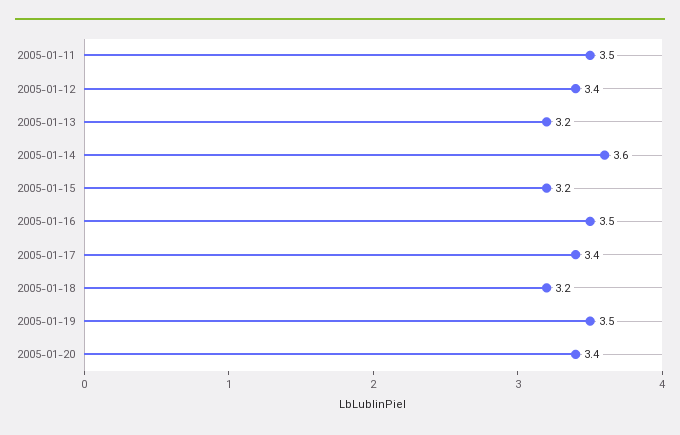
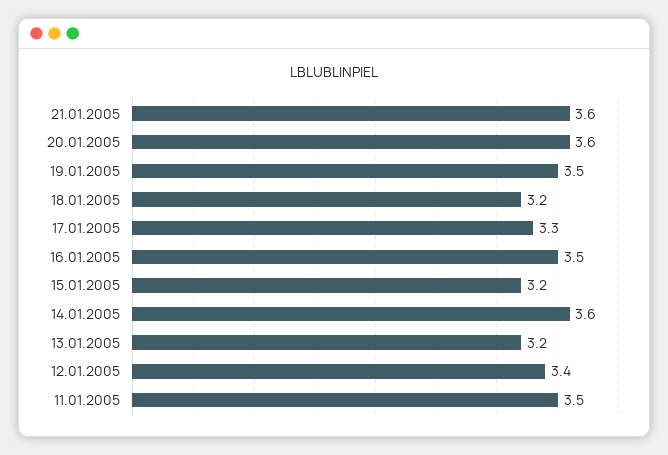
2005-01-17: 3.4 -> 3.3
2005-01-20: 3.4 -> 3.6
21.01.2005: none -> 3.6

